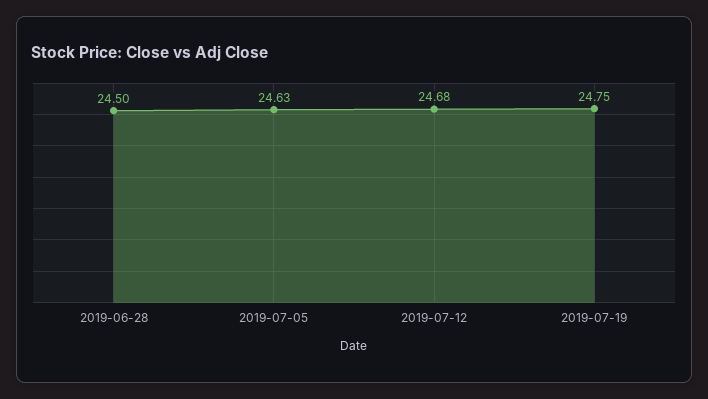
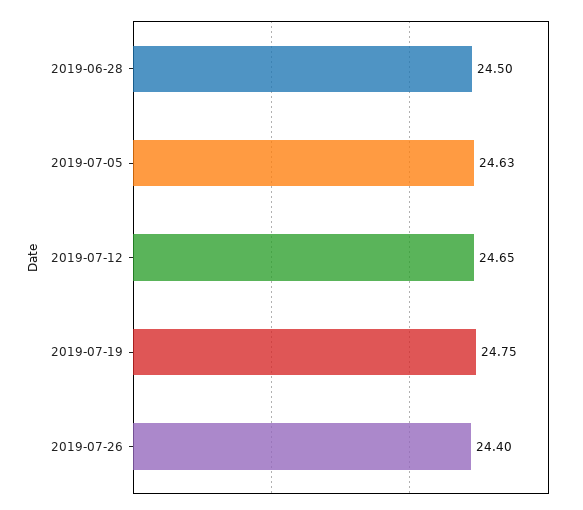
2019-07-12: 24.68 -> 24.65
2019-07-26: none -> 24.4

